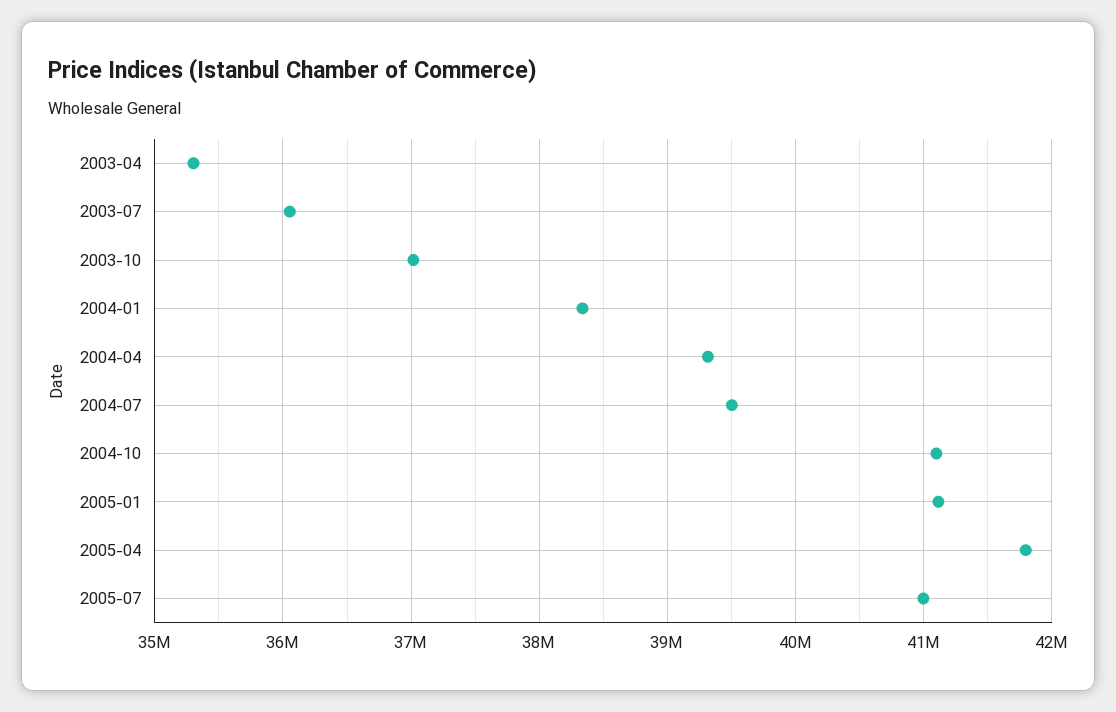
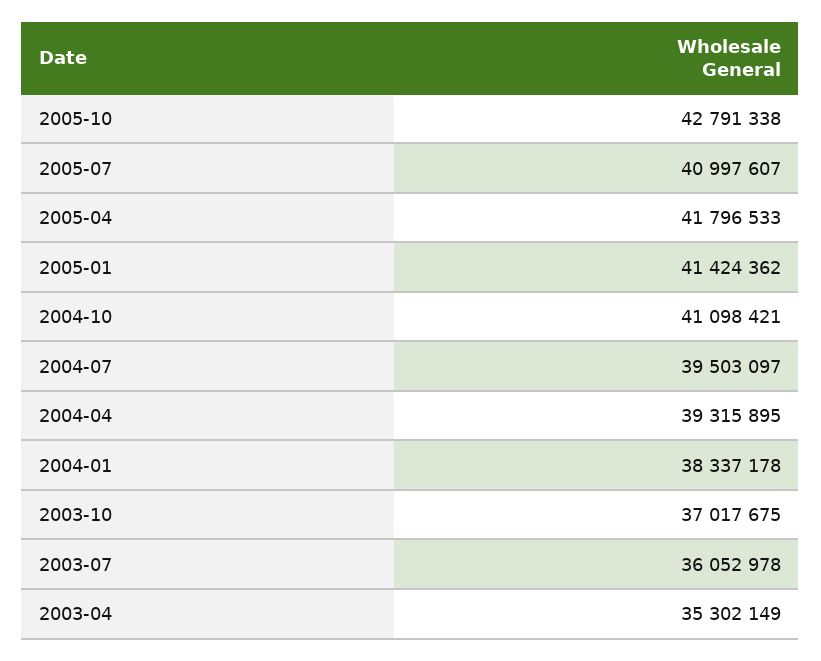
2005-01: 41100000 -> 41424362
2005-10: none -> 42791338

